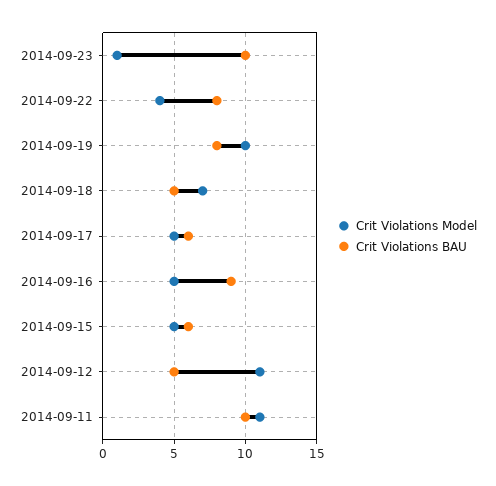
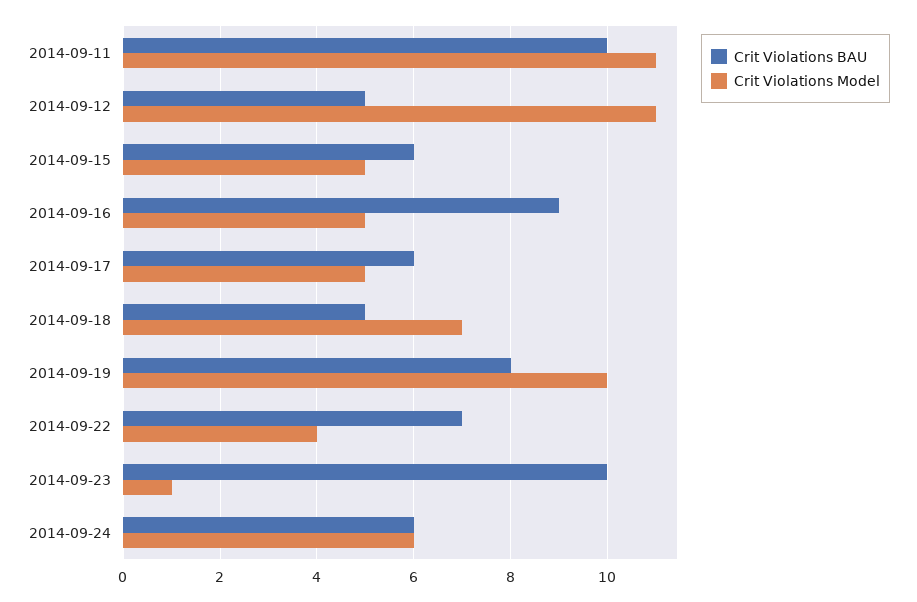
Crit Violations BAU, 2014-09-22: 8 -> 7
Crit Violations BAU, 2014-09-24: none -> 6
Crit Violations Model, 2014-09-24: none -> 6

